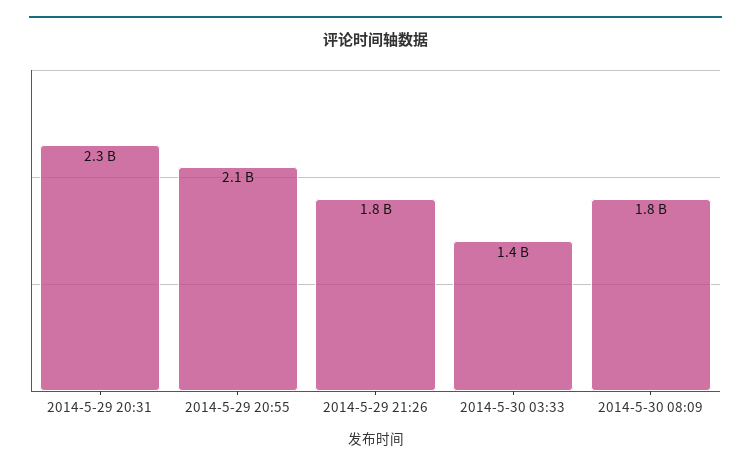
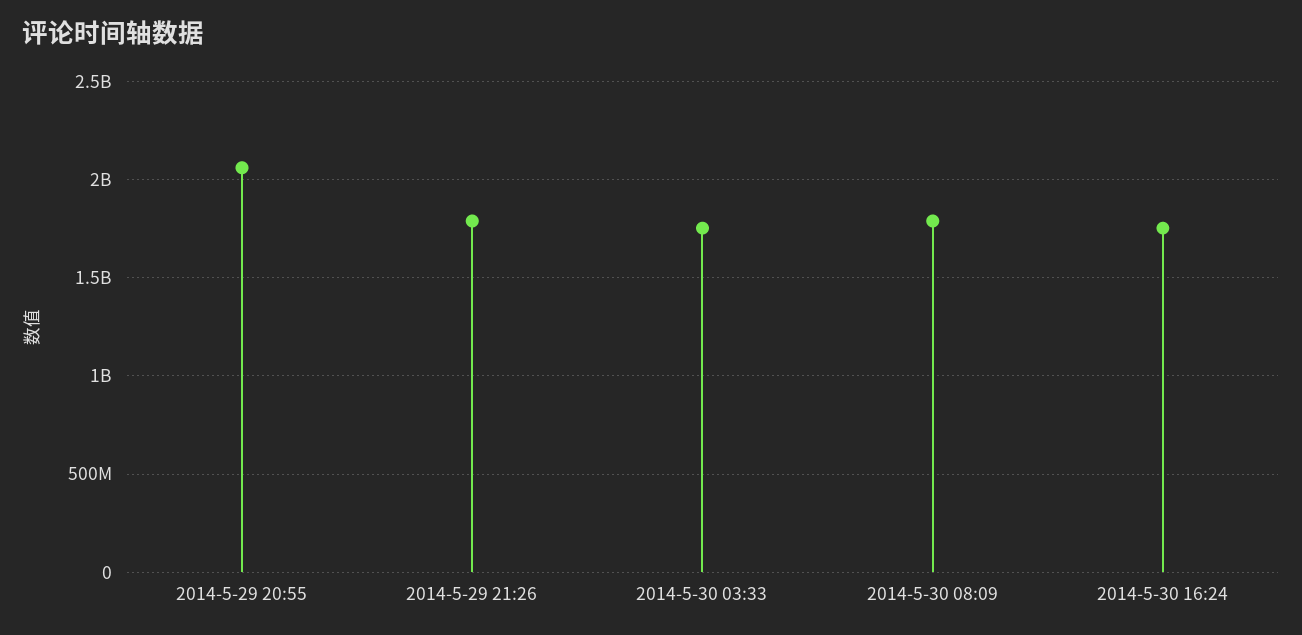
2014-5-29 20:31: 2300000000 -> none
2014-5-30 03:33: 1400000000 -> 1750000000
2014-5-30 16:24: none -> 1750000000

